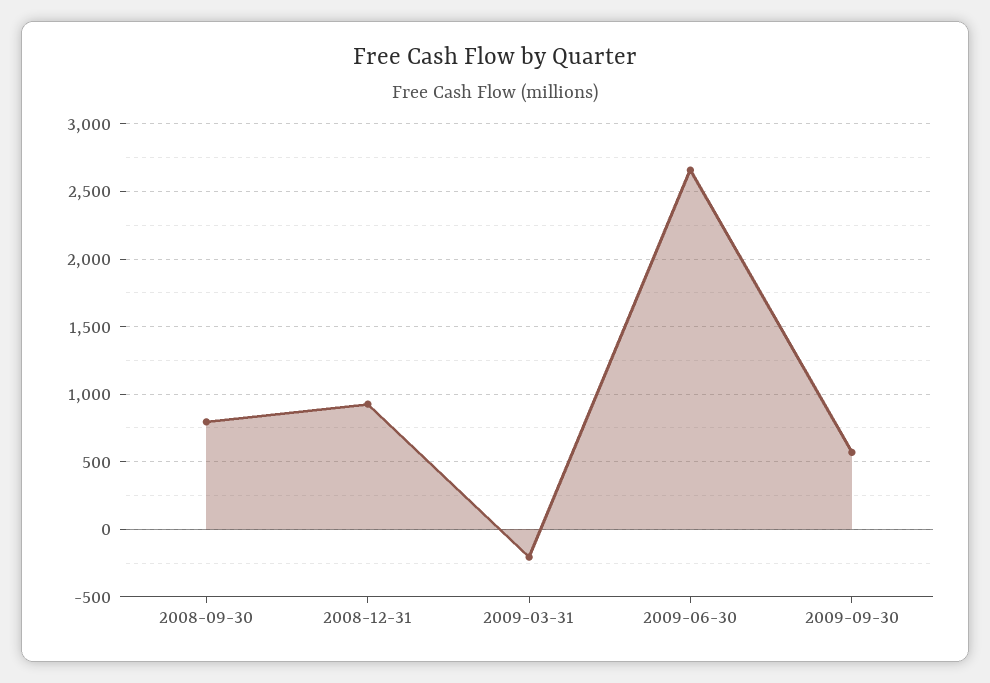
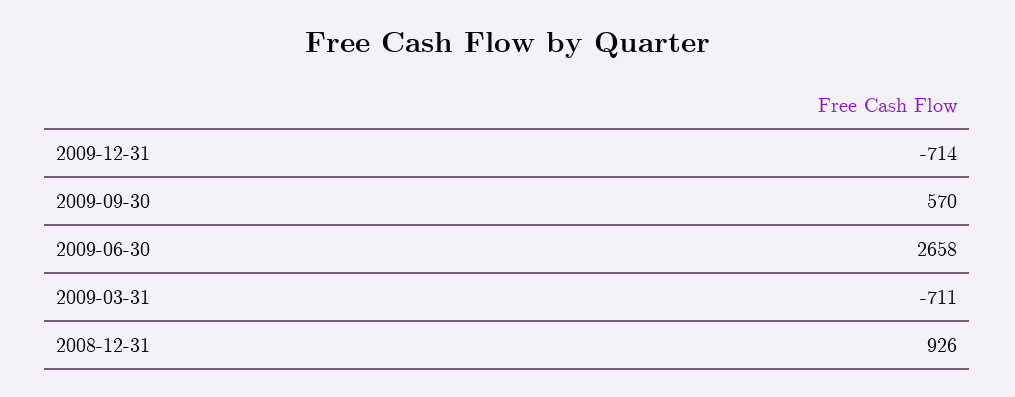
2008-09-30: 800 -> none
2009-03-31: -200 -> -711
2009-12-31: none -> -714

